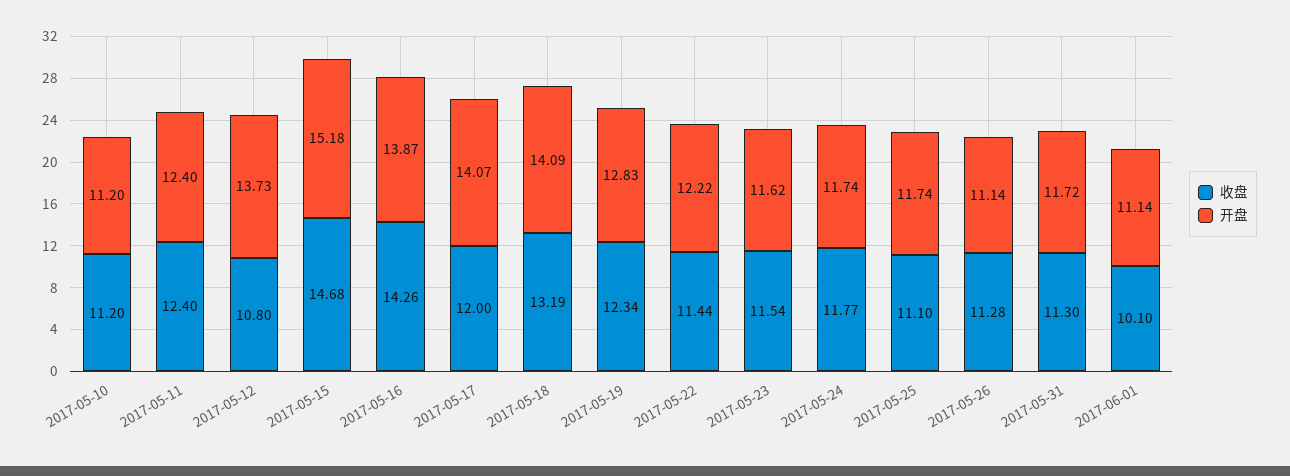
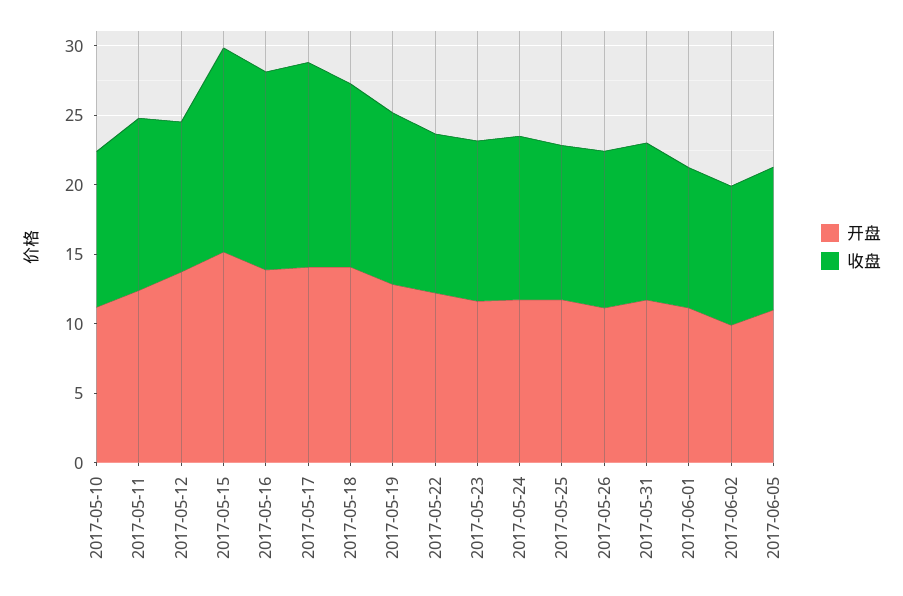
收盘, 2017-05-17: 12 -> 15
开盘, 2017-06-02: none -> 10
收盘, 2017-06-02: none -> 10
开盘, 2017-06-05: none -> 11
收盘, 2017-06-05: none -> 10

